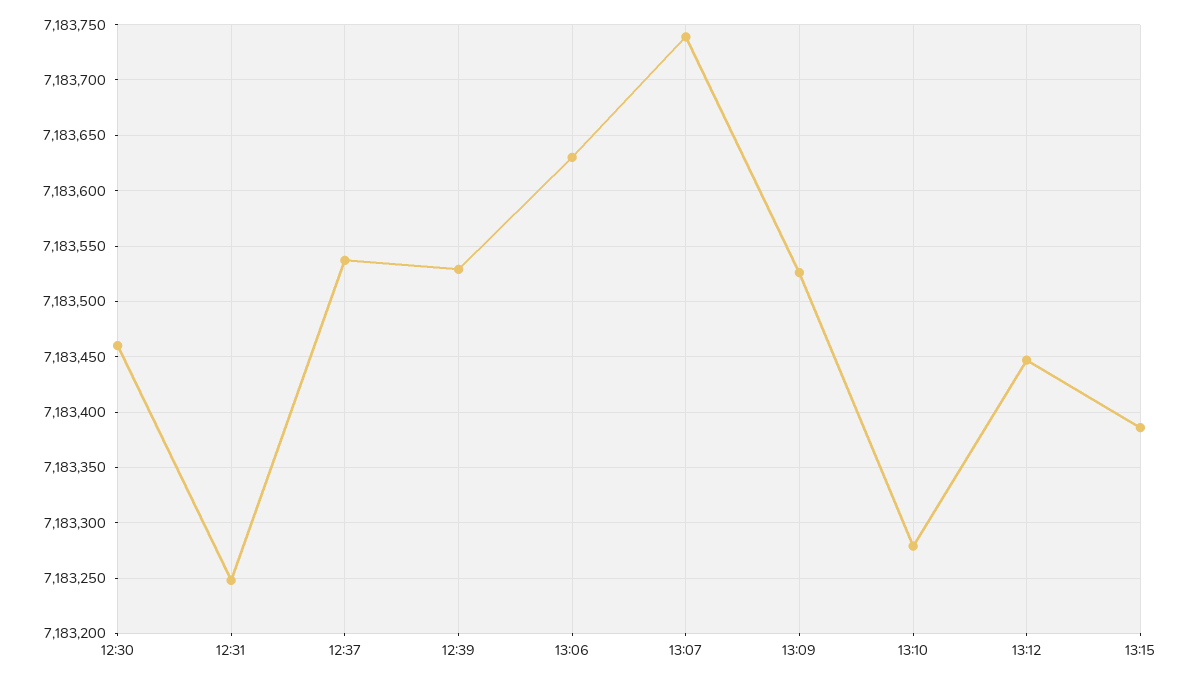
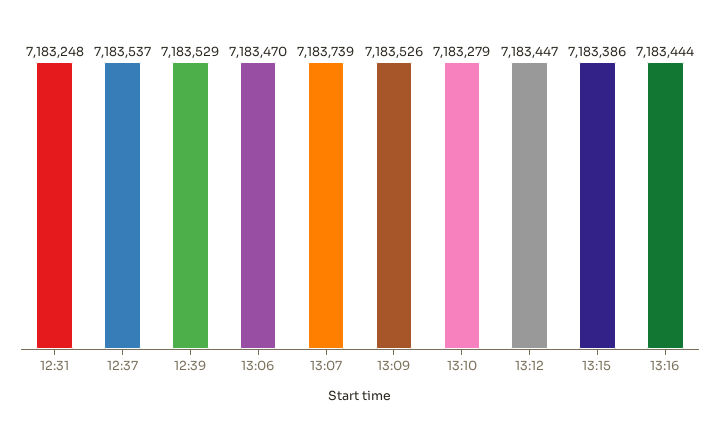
12:30: 7183460 -> none
13:06: 7183630 -> 7183470
13:16: none -> 7183444

